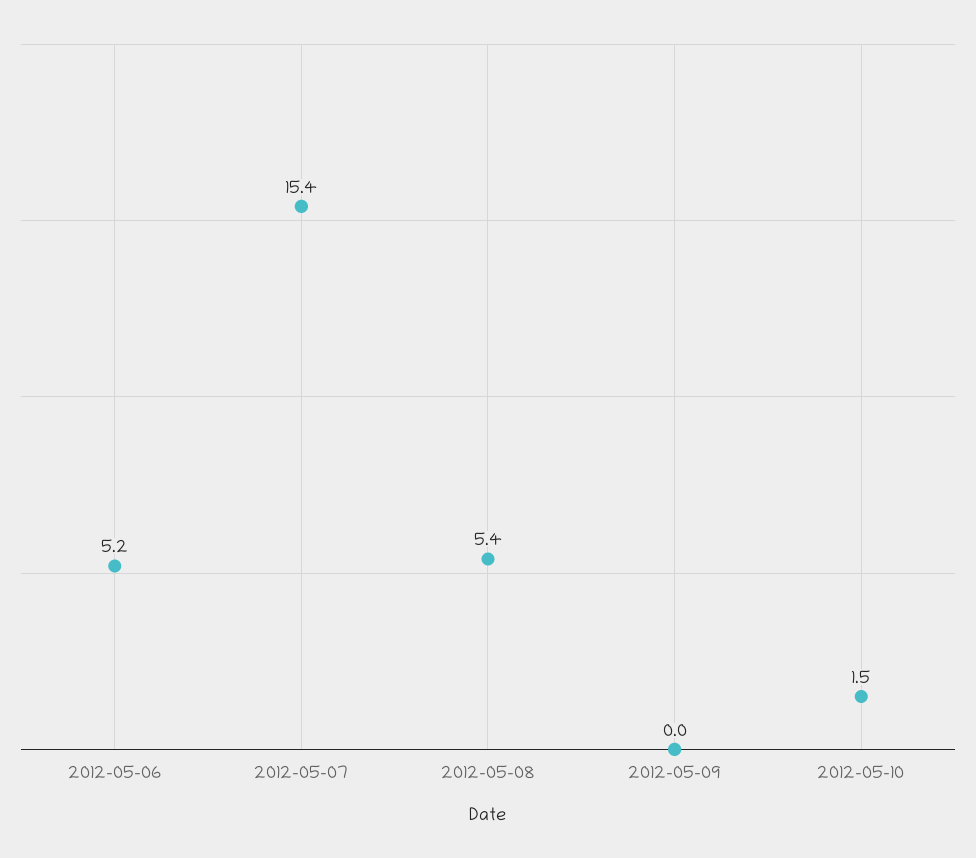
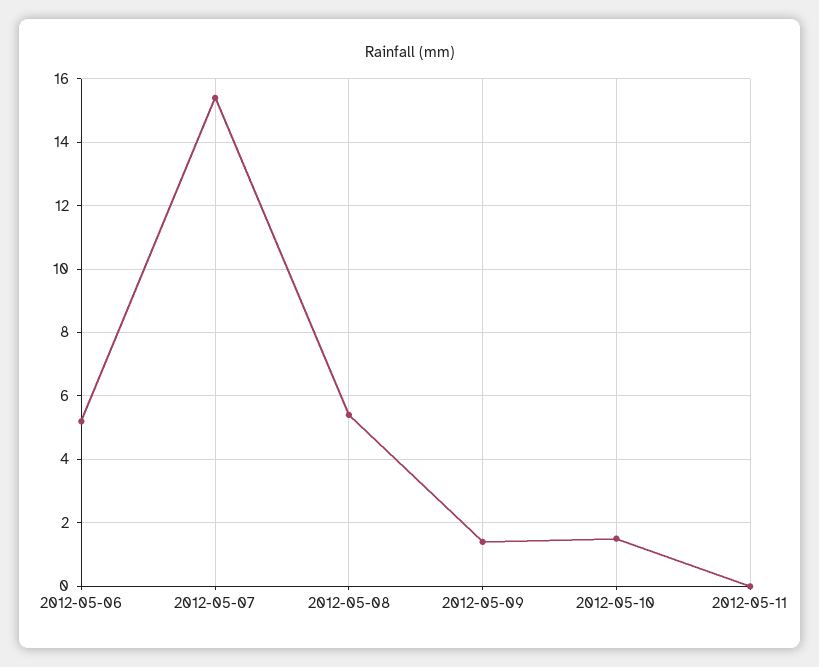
2012-05-09: 0 -> 1.5
2012-05-11: none -> 0

